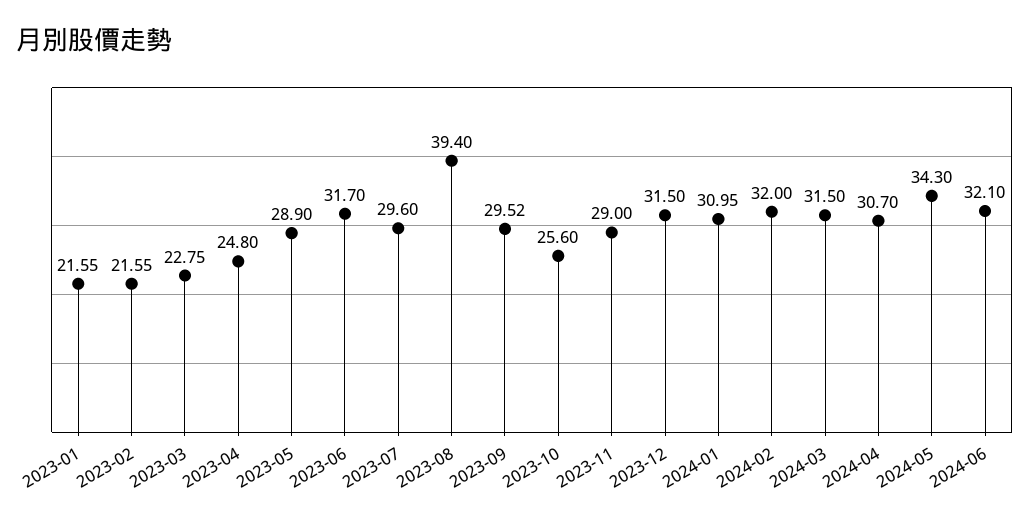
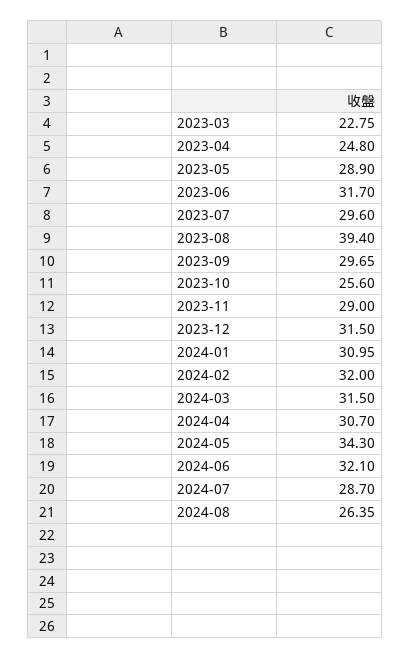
2023-01: 21.55 -> none
2023-02: 21.55 -> none
2023-09: 29.52 -> 29.65
2024-07: none -> 28.7
2024-08: none -> 26.35

